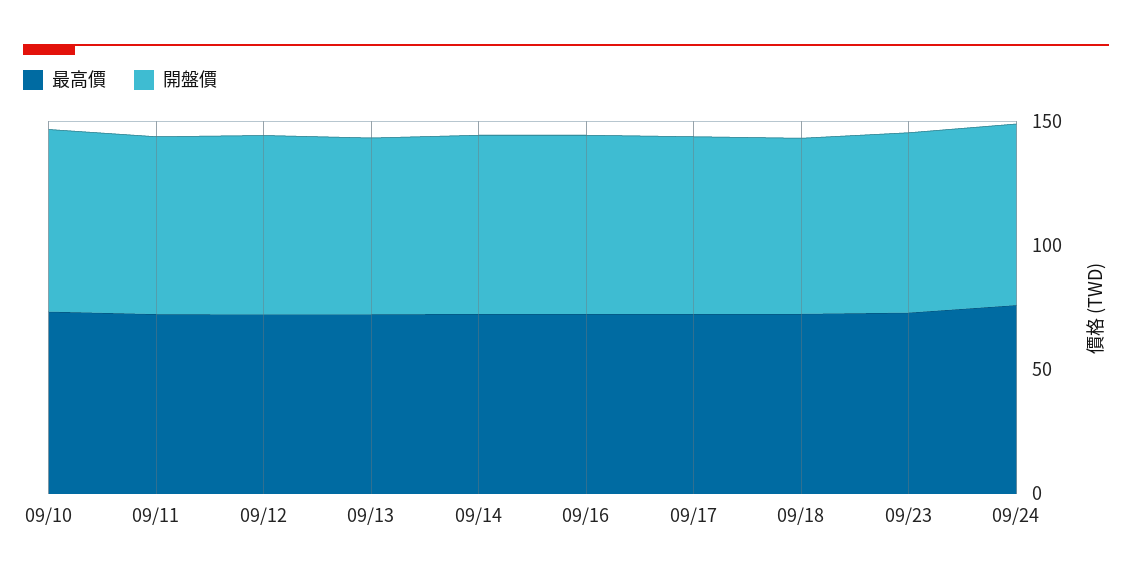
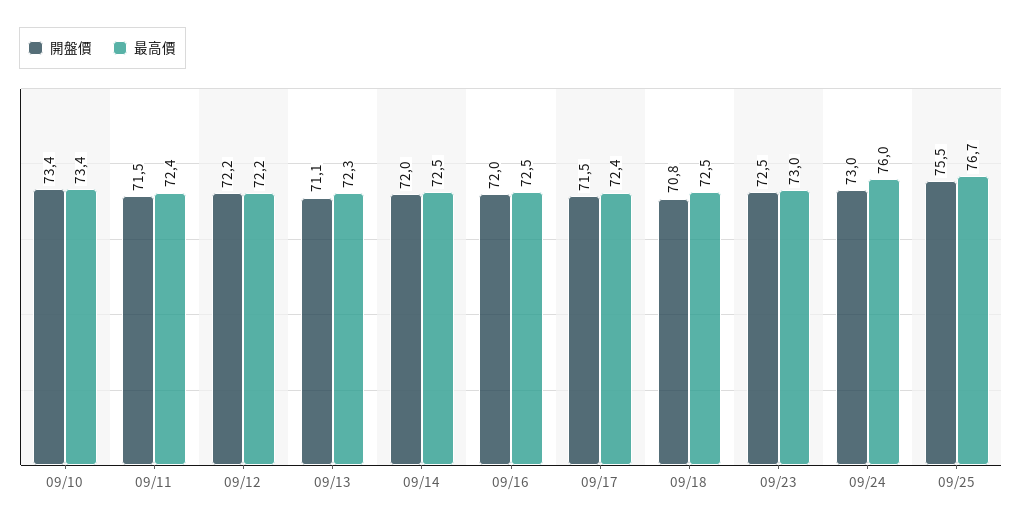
開盤價, 09/25: none -> 75.5
最高價, 09/25: none -> 76.7

